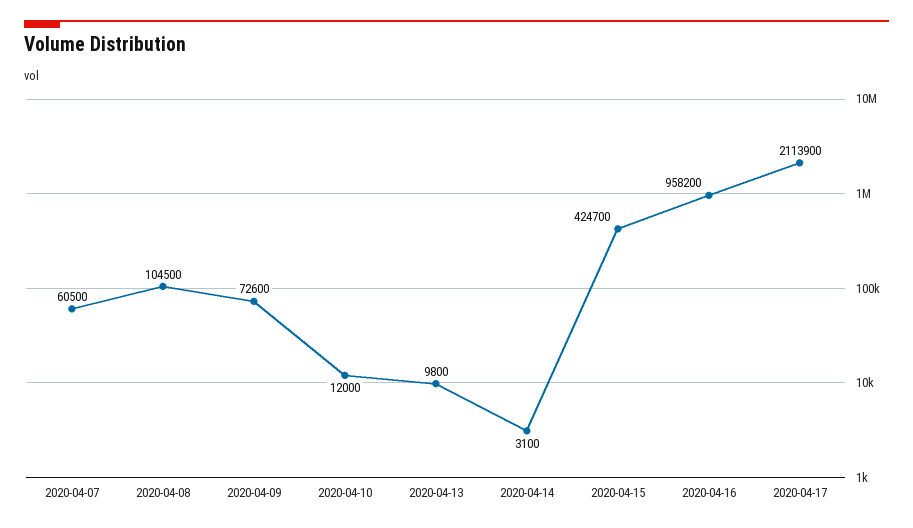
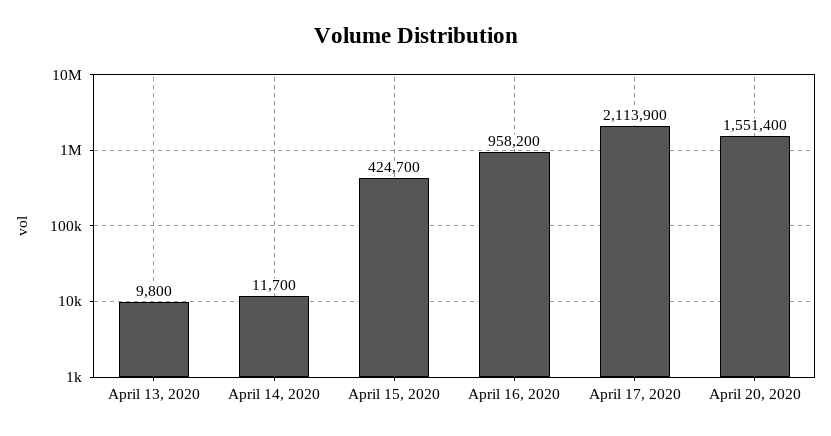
2020-04-07: 60500 -> none
2020-04-08: 104500 -> none
2020-04-09: 72600 -> none
2020-04-10: 12000 -> none
2020-04-14: 3100 -> 11700
April 20, 2020: none -> 1551400

